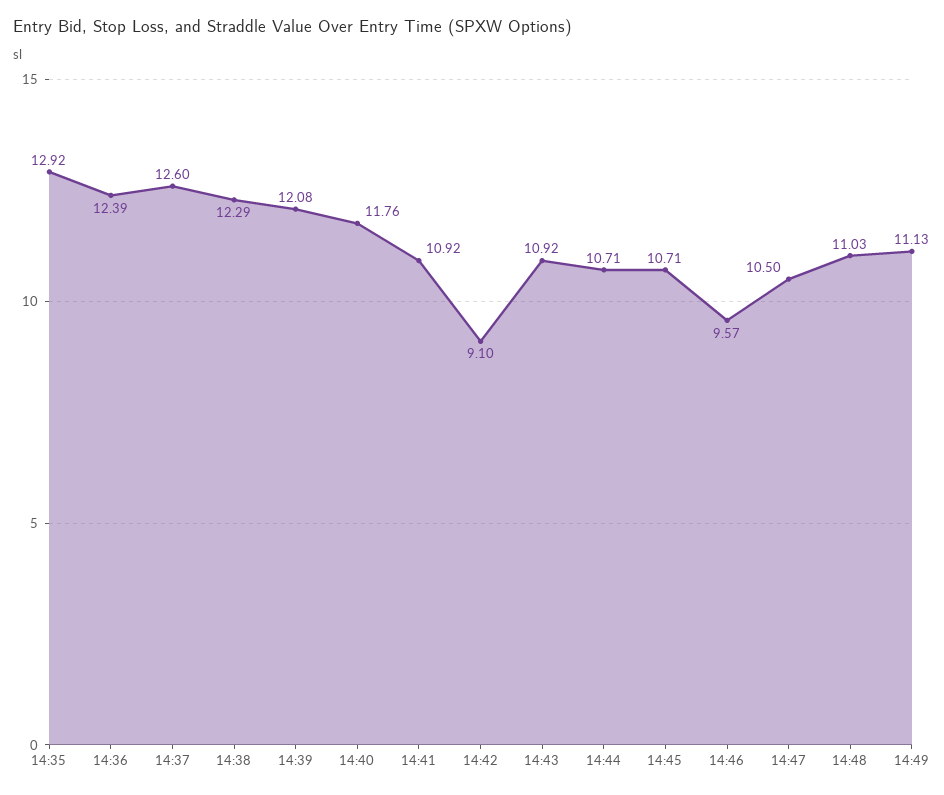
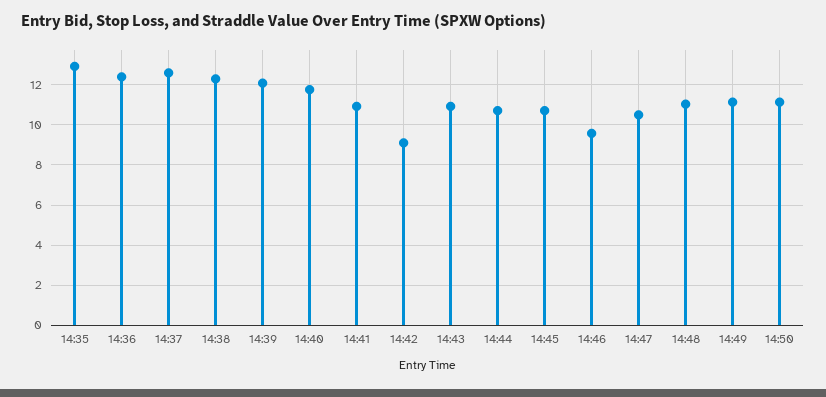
14:50: none -> 11

